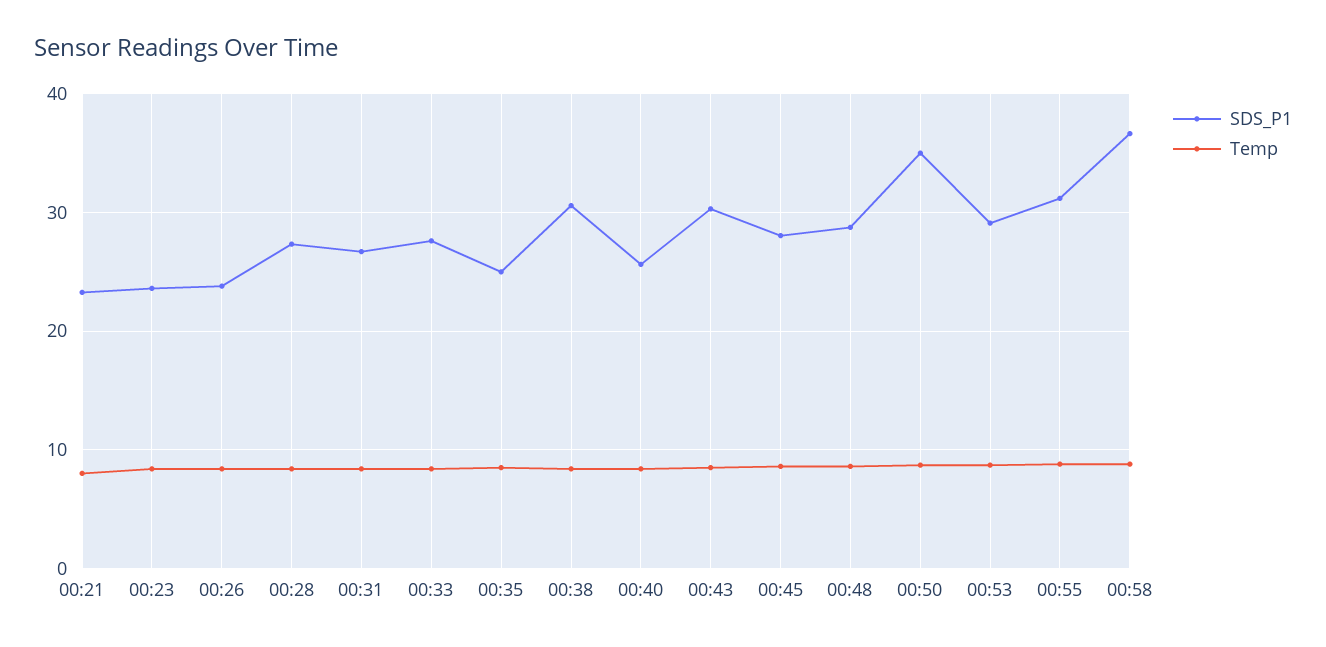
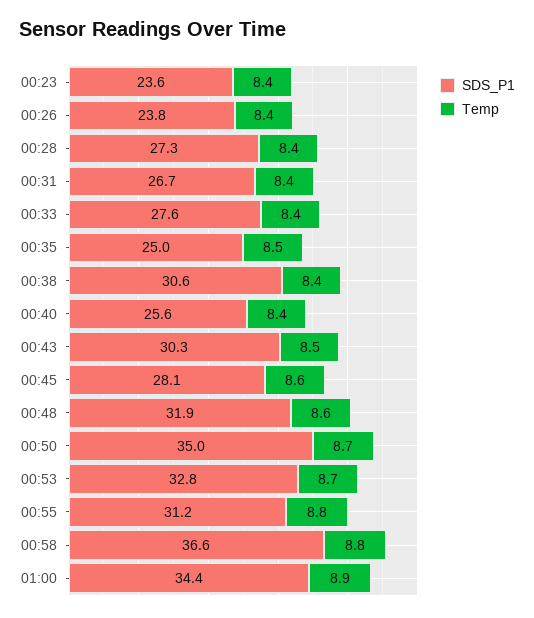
SDS_P1, 00:21: 23 -> none
Temp, 00:21: 8 -> none
SDS_P1, 00:48: 29 -> 31.9
SDS_P1, 00:53: 29 -> 32.8
SDS_P1, 01:00: none -> 34.4
Temp, 01:00: none -> 8.9

